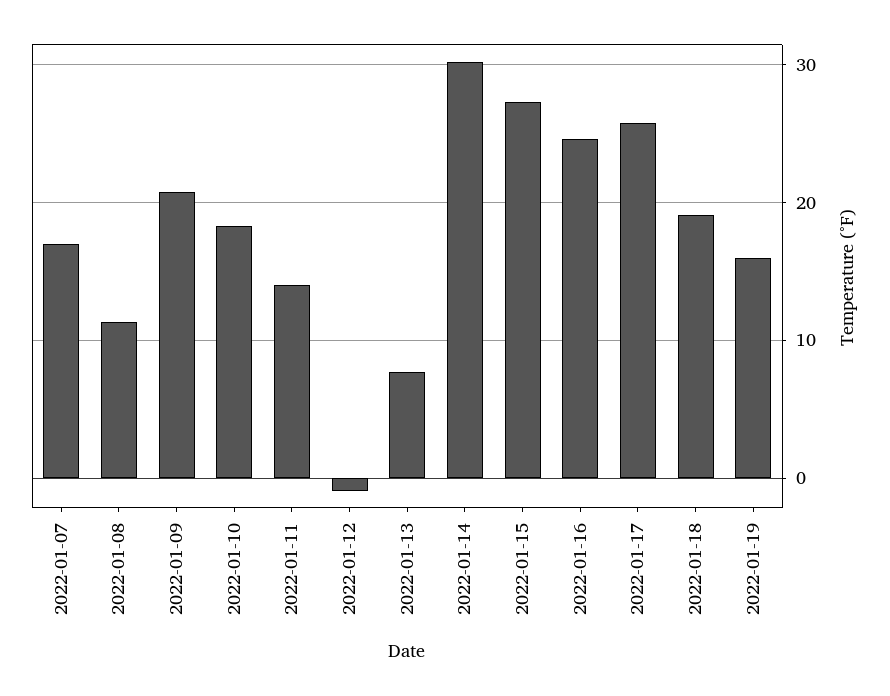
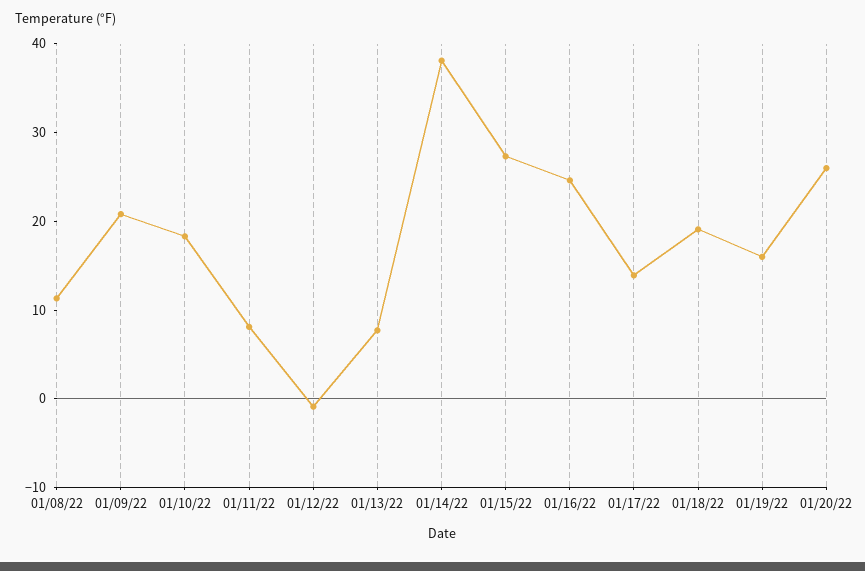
2022-01-07: 17 -> none
2022-01-11: 14 -> 8
2022-01-14: 30 -> 38
2022-01-17: 26 -> 14
01/20/22: none -> 26

